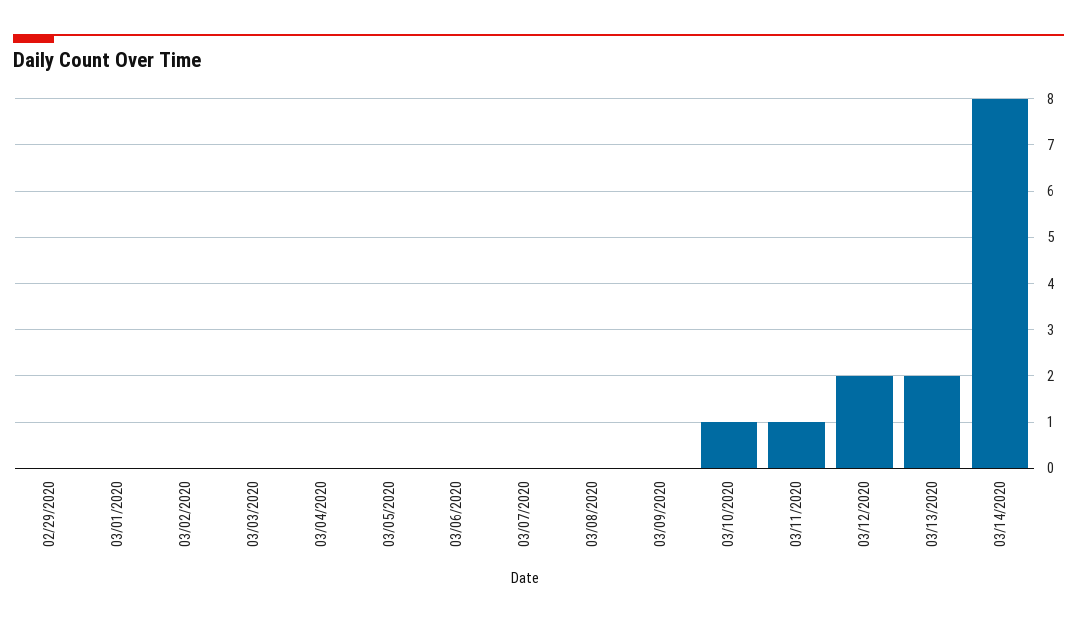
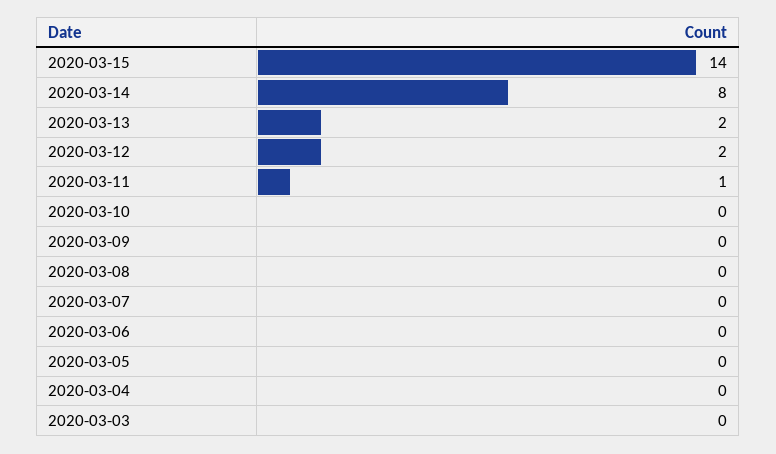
02/29/2020: 0 -> none
03/01/2020: 0 -> none
03/02/2020: 0 -> none
03/10/2020: 1 -> 0
2020-03-15: none -> 14

